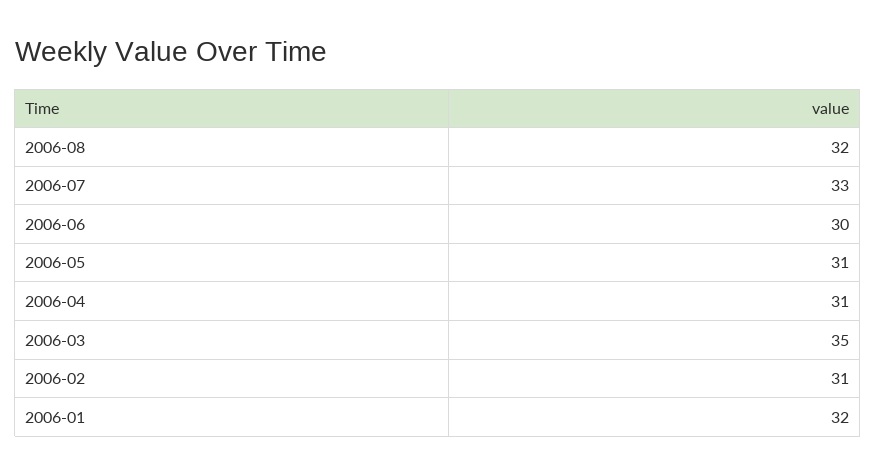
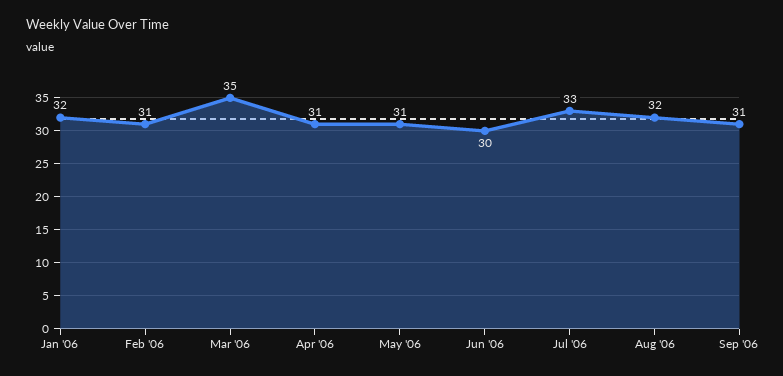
Sep '06: none -> 31

